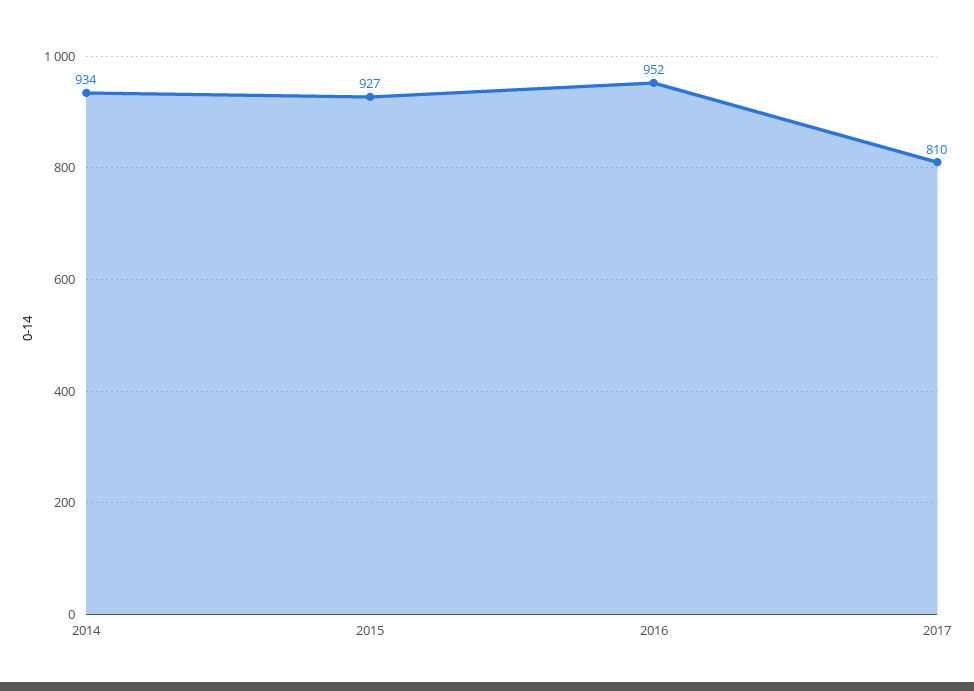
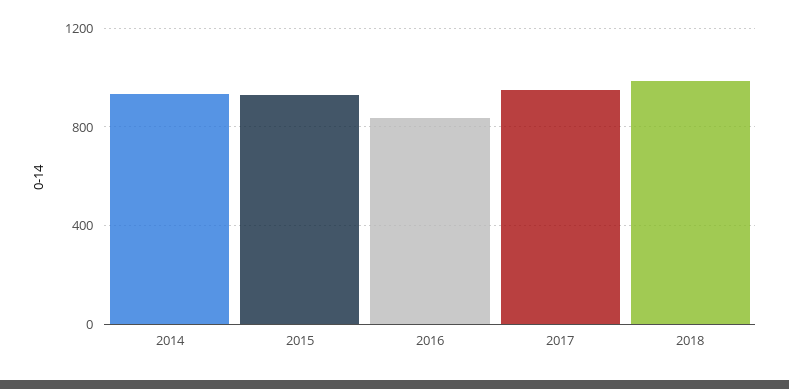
2016: 952 -> 850
2017: 810 -> 950
2018: none -> 1000

